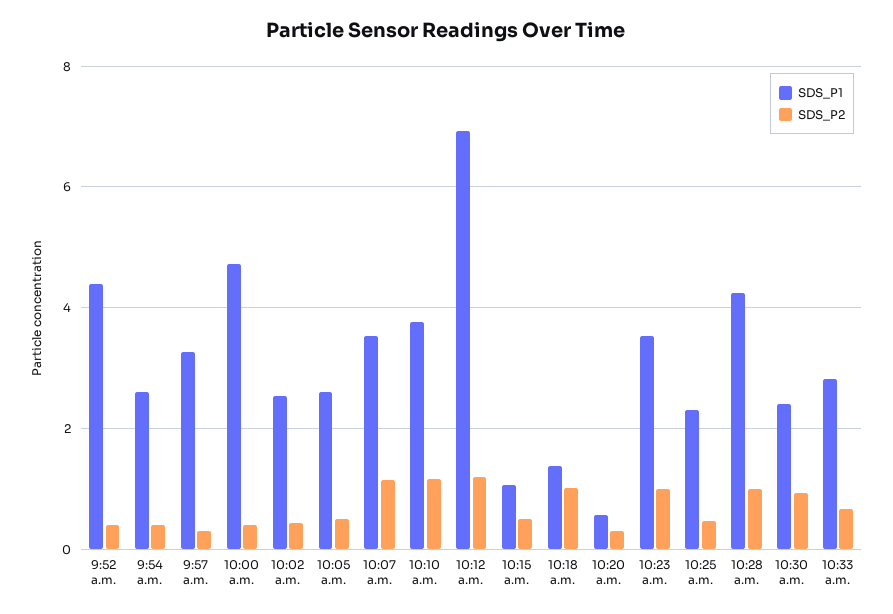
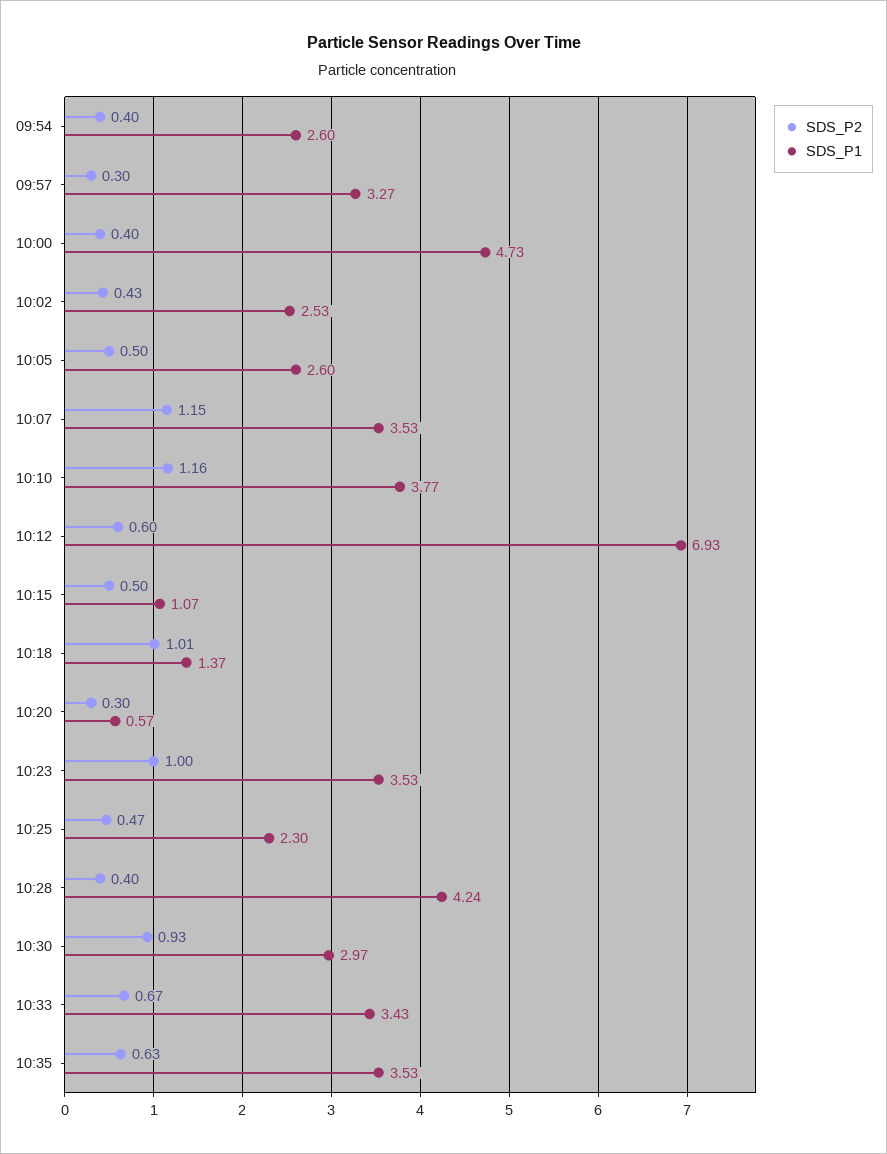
SDS_P1, 9:52 a.m.: 4.4 -> none
SDS_P2, 9:52 a.m.: 0.4 -> none
SDS_P2, 10:12 a.m.: 1.2 -> 0.6
SDS_P2, 10:28 a.m.: 1 -> 0.4
SDS_P1, 10:30 a.m.: 2.4 -> 2.97
SDS_P1, 10:33 a.m.: 2.8 -> 3.43
SDS_P2, 10:35: none -> 0.63
SDS_P1, 10:35: none -> 3.53

